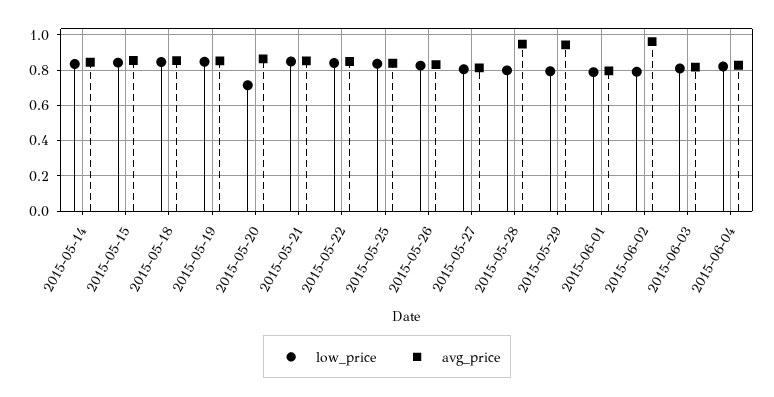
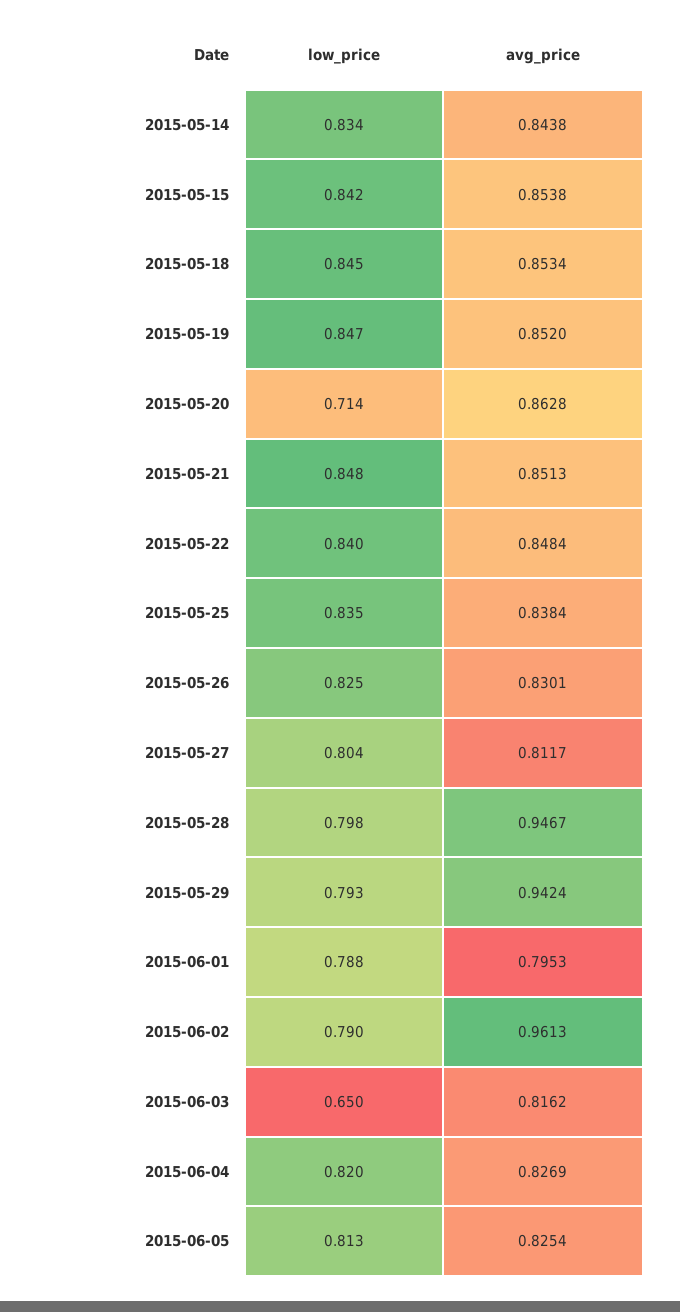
low_price, 2015-06-03: 0.8 -> 0.65
low_price, 2015-06-05: none -> 0.813
avg_price, 2015-06-05: none -> 0.8254

